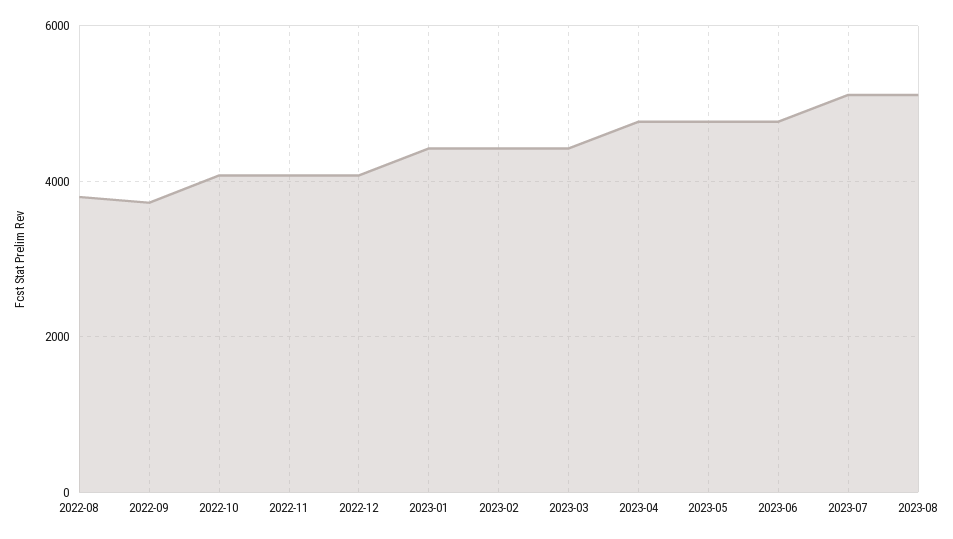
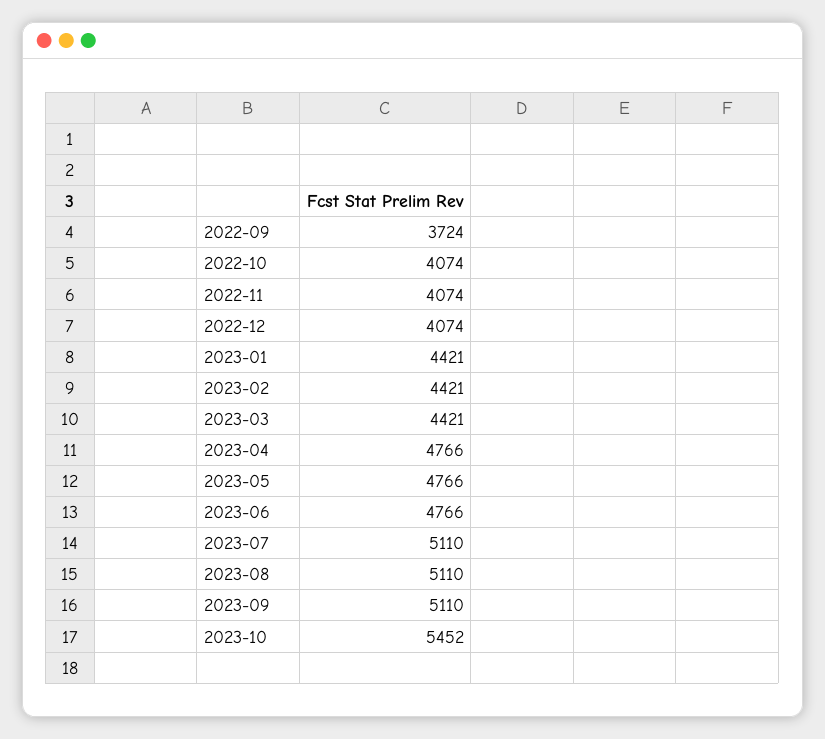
2022-08: 3800 -> none
2023-09: none -> 5110
2023-10: none -> 5452

